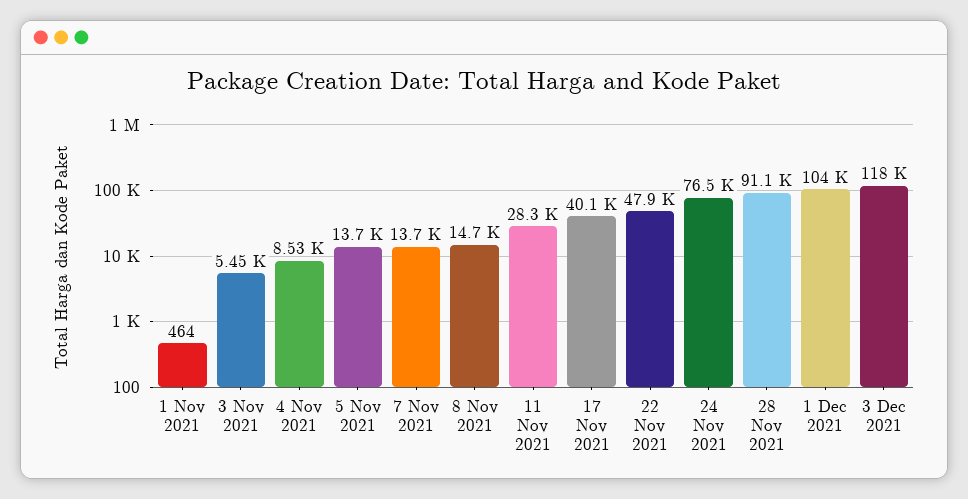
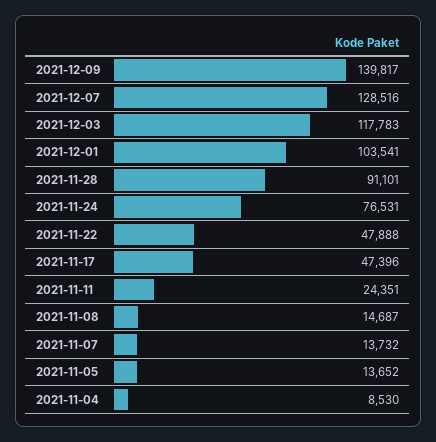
1 Nov 2021: 464 -> none
3 Nov 2021: 5450 -> none
11 Nov 2021: 28300 -> 24351
17 Nov 2021: 40100 -> 47396
2021-12-09: none -> 139817
2021-12-07: none -> 128516

